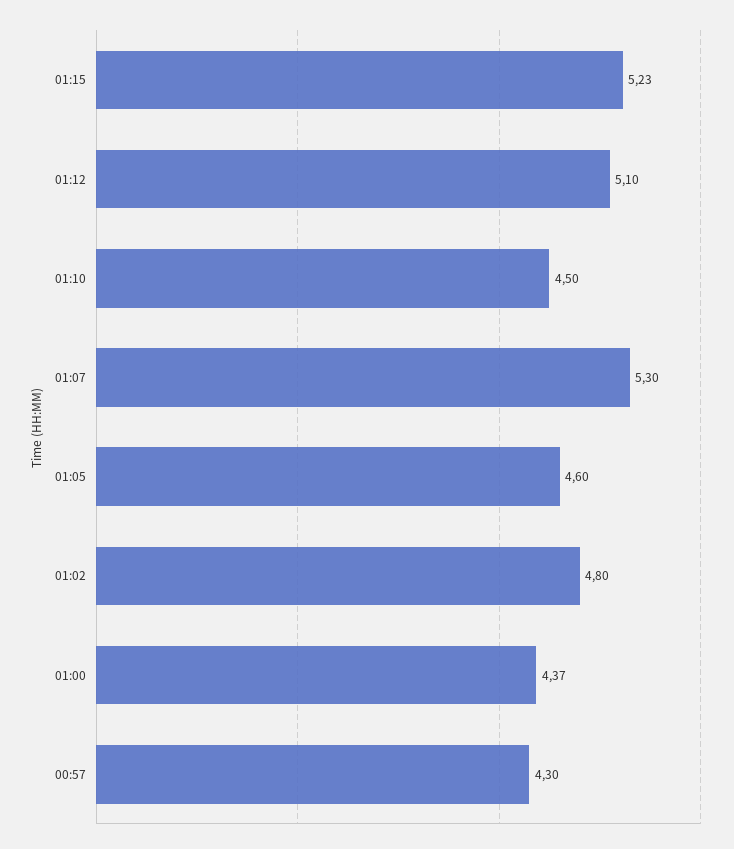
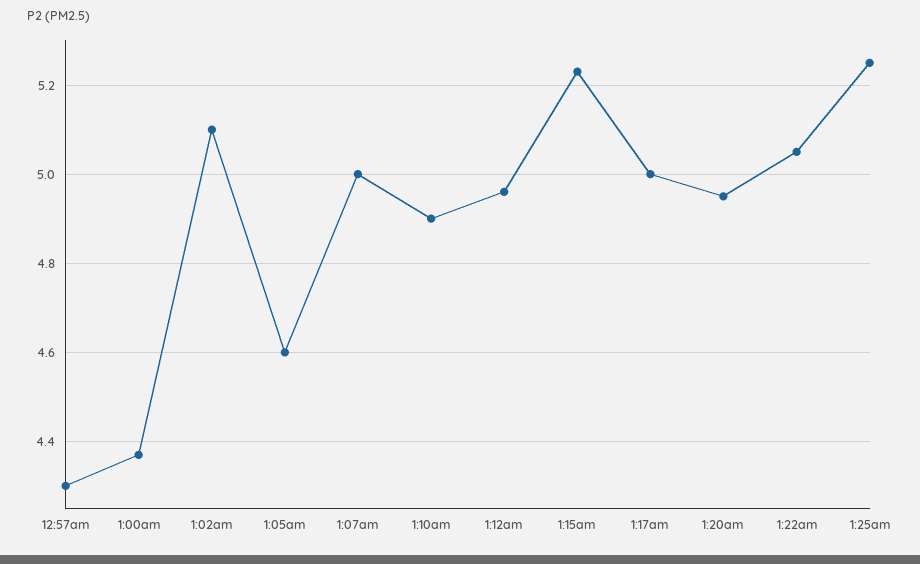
01:12: 5.1 -> 4.95
01:10: 4.5 -> 4.9
01:07: 5.3 -> 5
01:02: 4.8 -> 5.1
1:17am: none -> 5
1:20am: none -> 4.95
1:22am: none -> 5.05
1:25am: none -> 5.25

